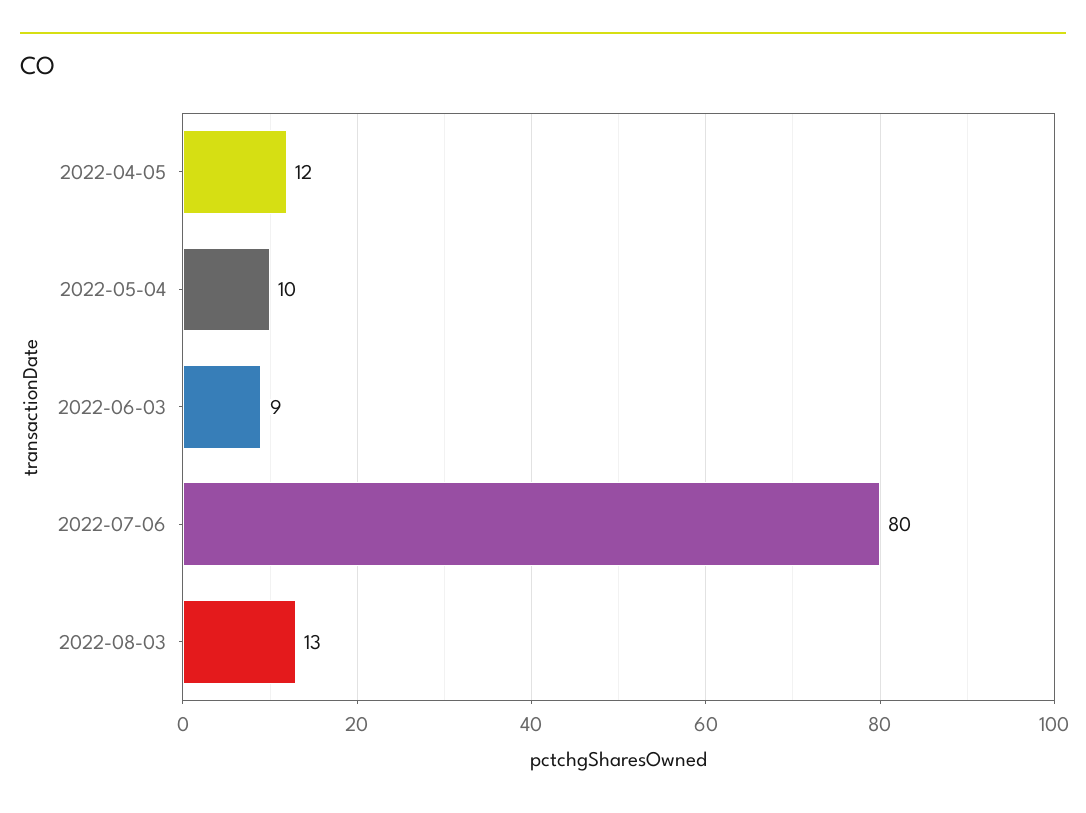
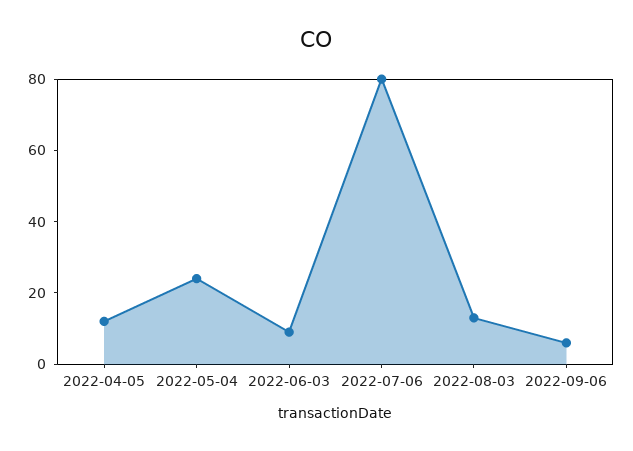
2022-05-04: 10 -> 25
2022-09-06: none -> 5

